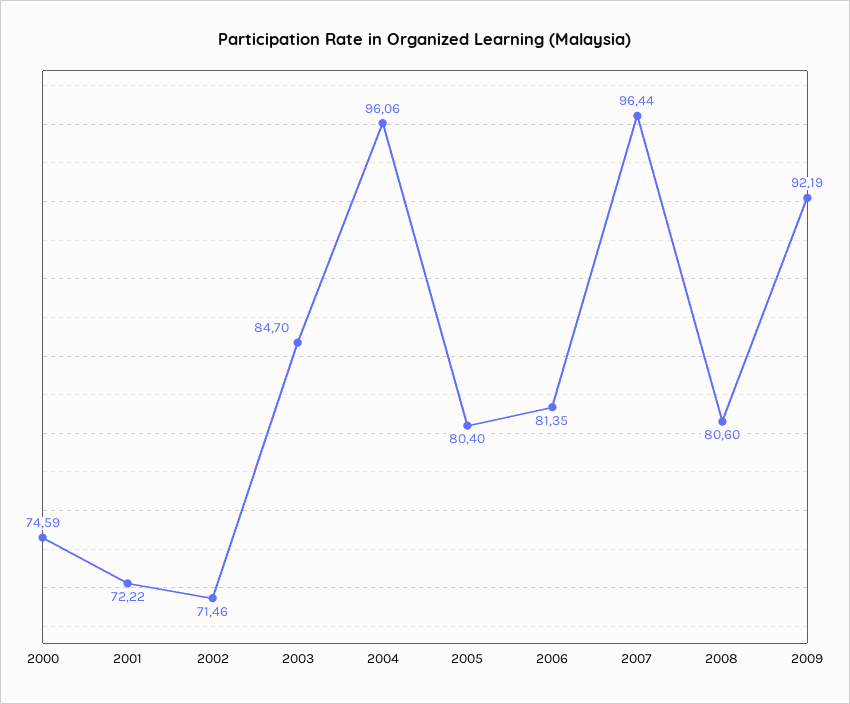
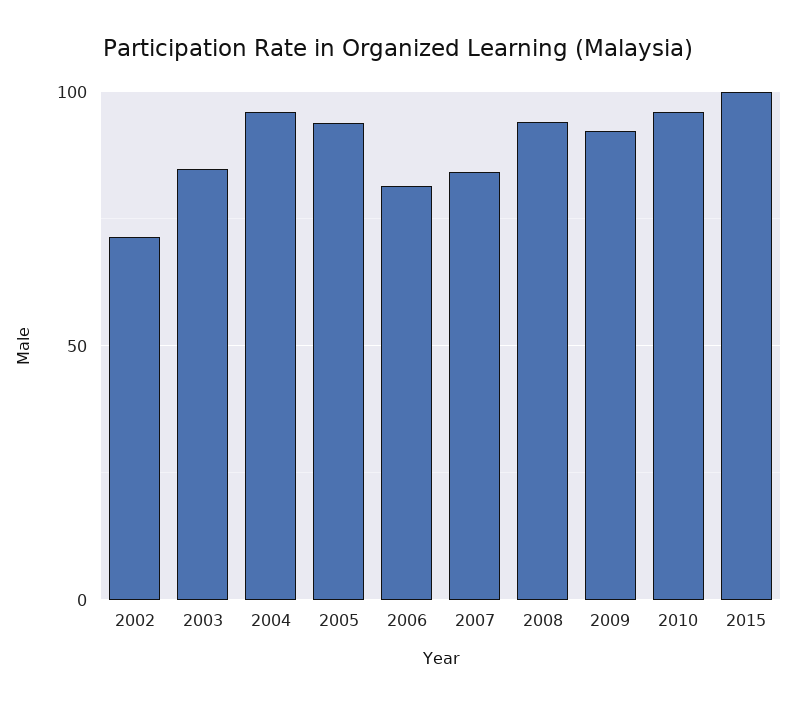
2000: 74.59 -> none
2001: 72.22 -> none
2005: 80.4 -> 95
2007: 96.44 -> 85
2008: 80.6 -> 95
2010: none -> 95
2015: none -> 100

